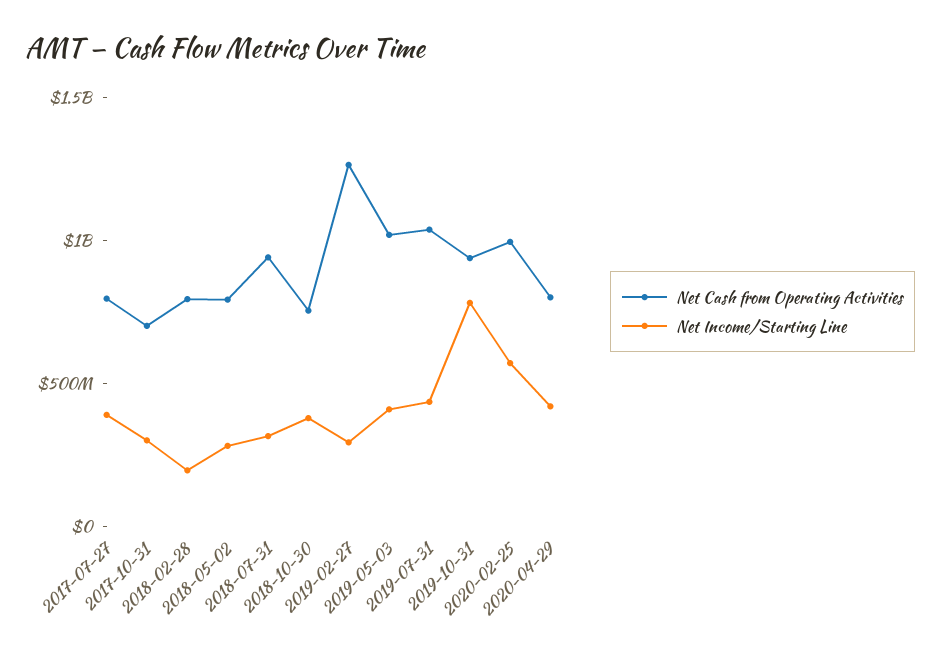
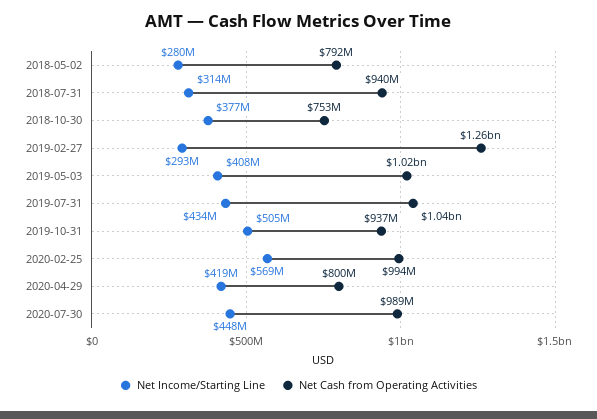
Net Cash from Operating Activities, 2017-07-27: 800000000 -> none
Net Income/Starting Line, 2017-07-27: 400000000 -> none
Net Cash from Operating Activities, 2017-10-31: 700000000 -> none
Net Income/Starting Line, 2017-10-31: 300000000 -> none
Net Cash from Operating Activities, 2018-02-28: 800000000 -> none
Net Income/Starting Line, 2018-02-28: 200000000 -> none
Net Income/Starting Line, 2019-10-31: 800000000 -> 505000000
Net Income/Starting Line, 2020-07-30: none -> 448000000
Net Cash from Operating Activities, 2020-07-30: none -> 989000000

